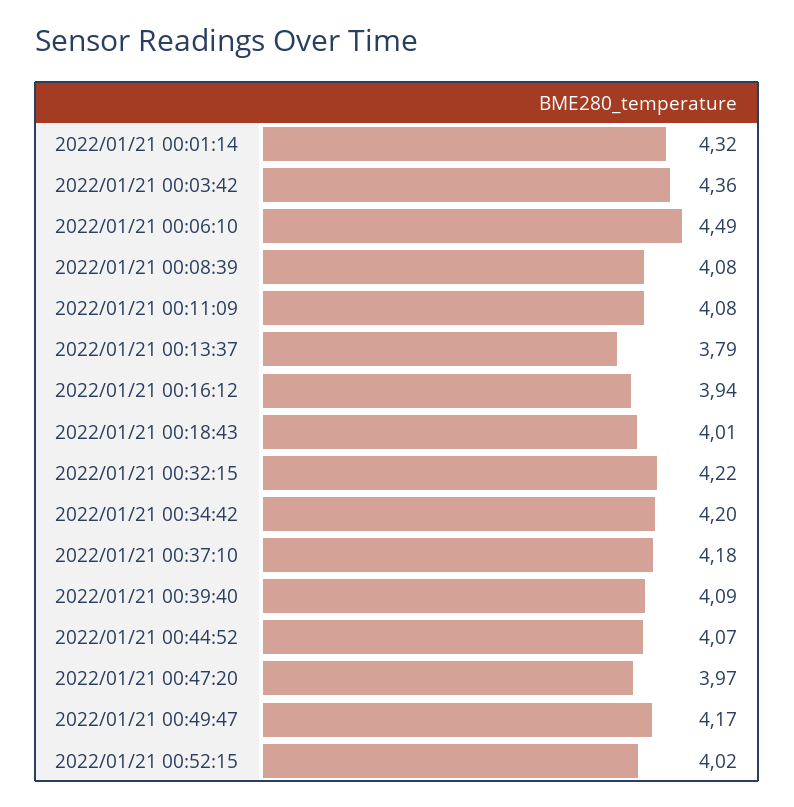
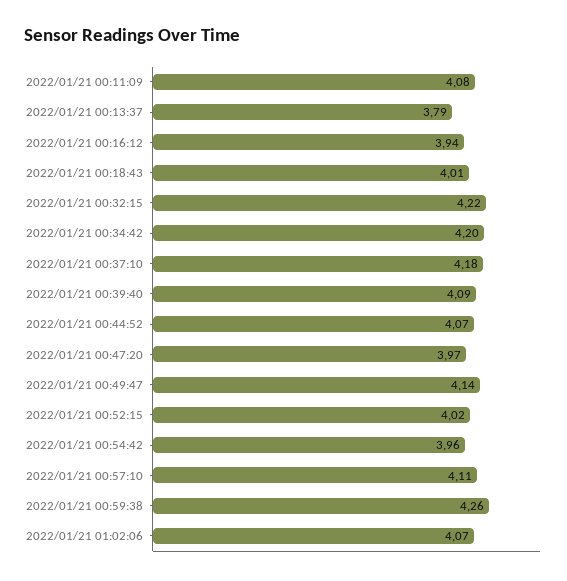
2022/01/21 00:01:14: 4.32 -> none
2022/01/21 00:03:42: 4.36 -> none
2022/01/21 00:06:10: 4.49 -> none
2022/01/21 00:08:39: 4.08 -> none
2022/01/21 00:49:47: 4.17 -> 4.14
2022/01/21 00:54:42: none -> 3.96
2022/01/21 00:57:10: none -> 4.11
2022/01/21 00:59:38: none -> 4.26
2022/01/21 01:02:06: none -> 4.07

